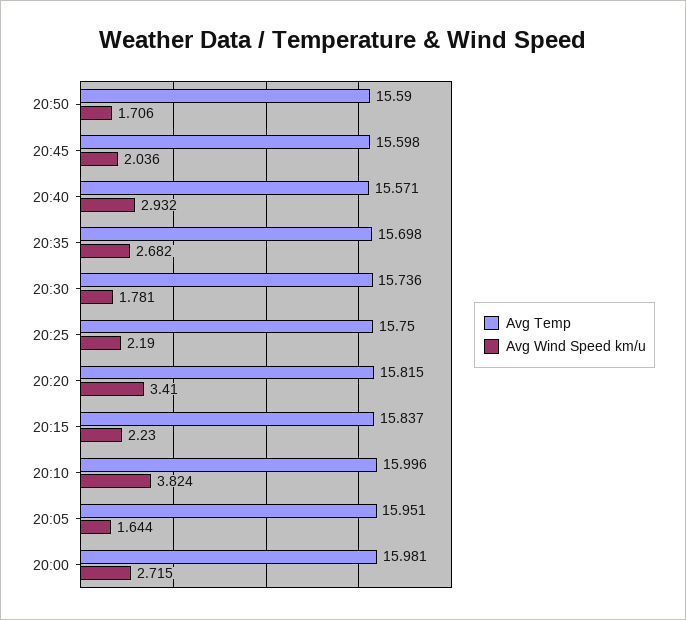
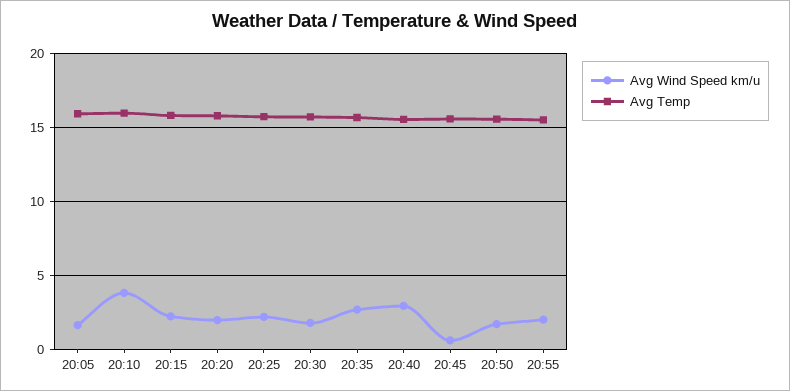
Avg Wind Speed km/u, 20:45: 2.036 -> 0.5
Avg Wind Speed km/u, 20:20: 3.41 -> 2
Avg Temp, 20:00: 15.981 -> none
Avg Wind Speed km/u, 20:00: 2.715 -> none
Avg Wind Speed km/u, 20:55: none -> 2
Avg Temp, 20:55: none -> 15.5

